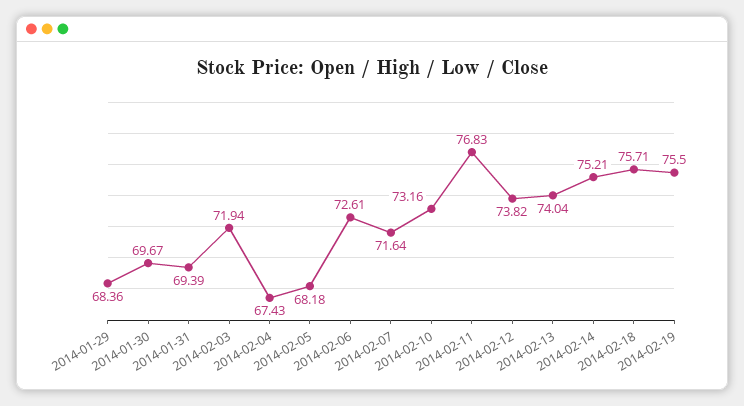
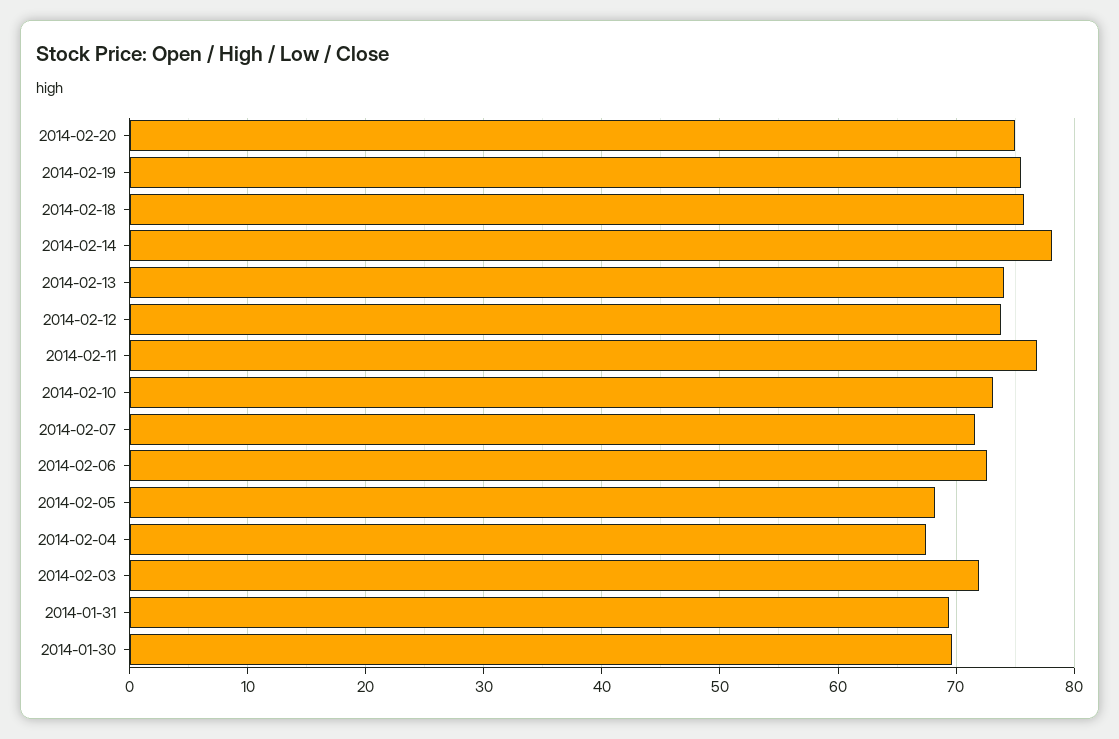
2014-01-29: 68.36 -> none
2014-02-14: 75.21 -> 78
2014-02-20: none -> 75

